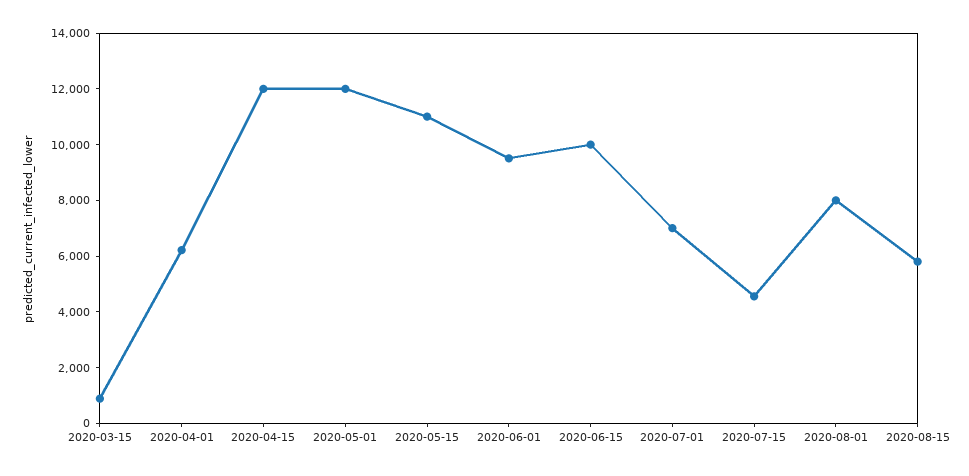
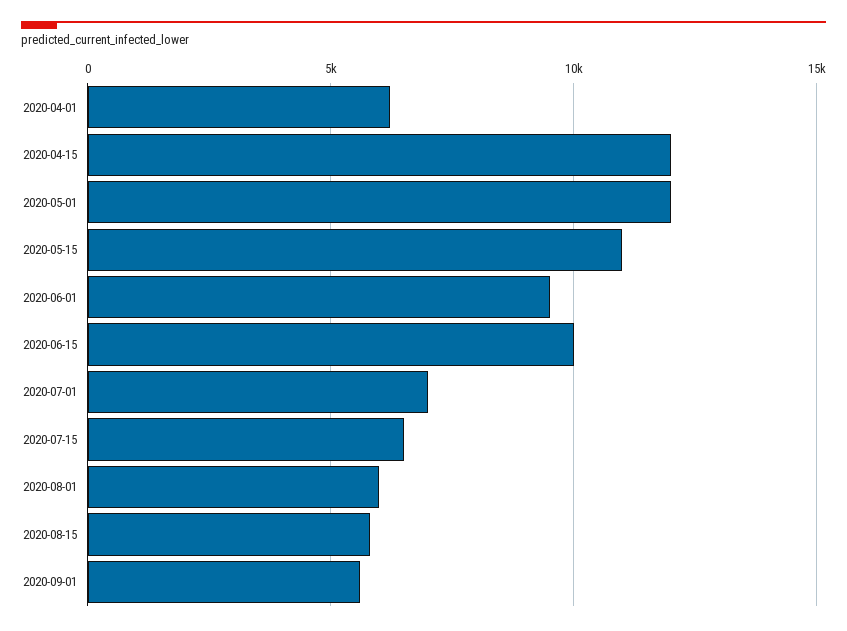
2020-03-15: 1000 -> none
2020-07-15: 4500 -> 6500
2020-08-01: 8000 -> 6000
2020-09-01: none -> 5500

